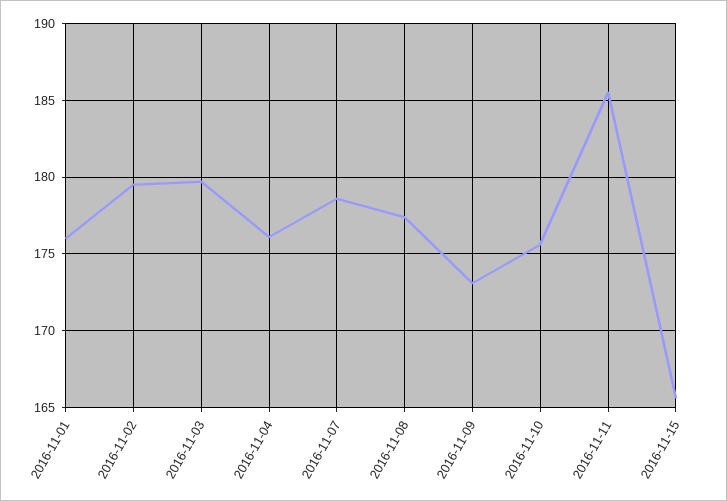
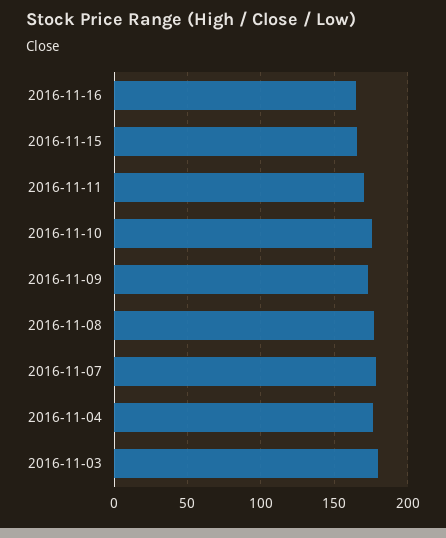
2016-11-01: 176 -> none
2016-11-02: 179.5 -> none
2016-11-11: 185.5 -> 170
2016-11-16: none -> 165

